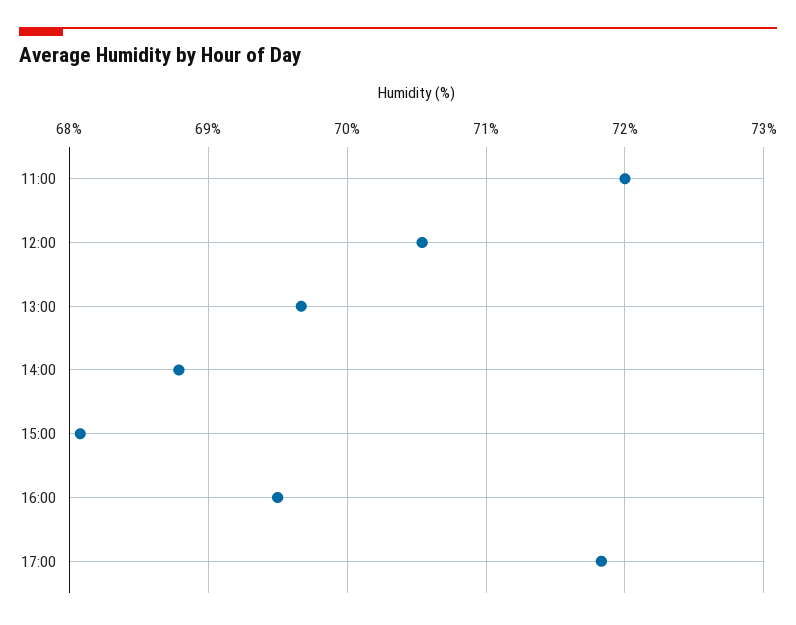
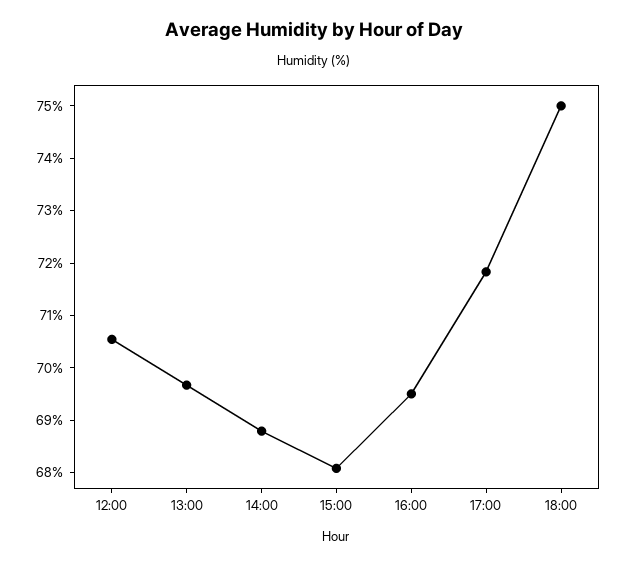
11:00: 72 -> none
18:00: none -> 75

